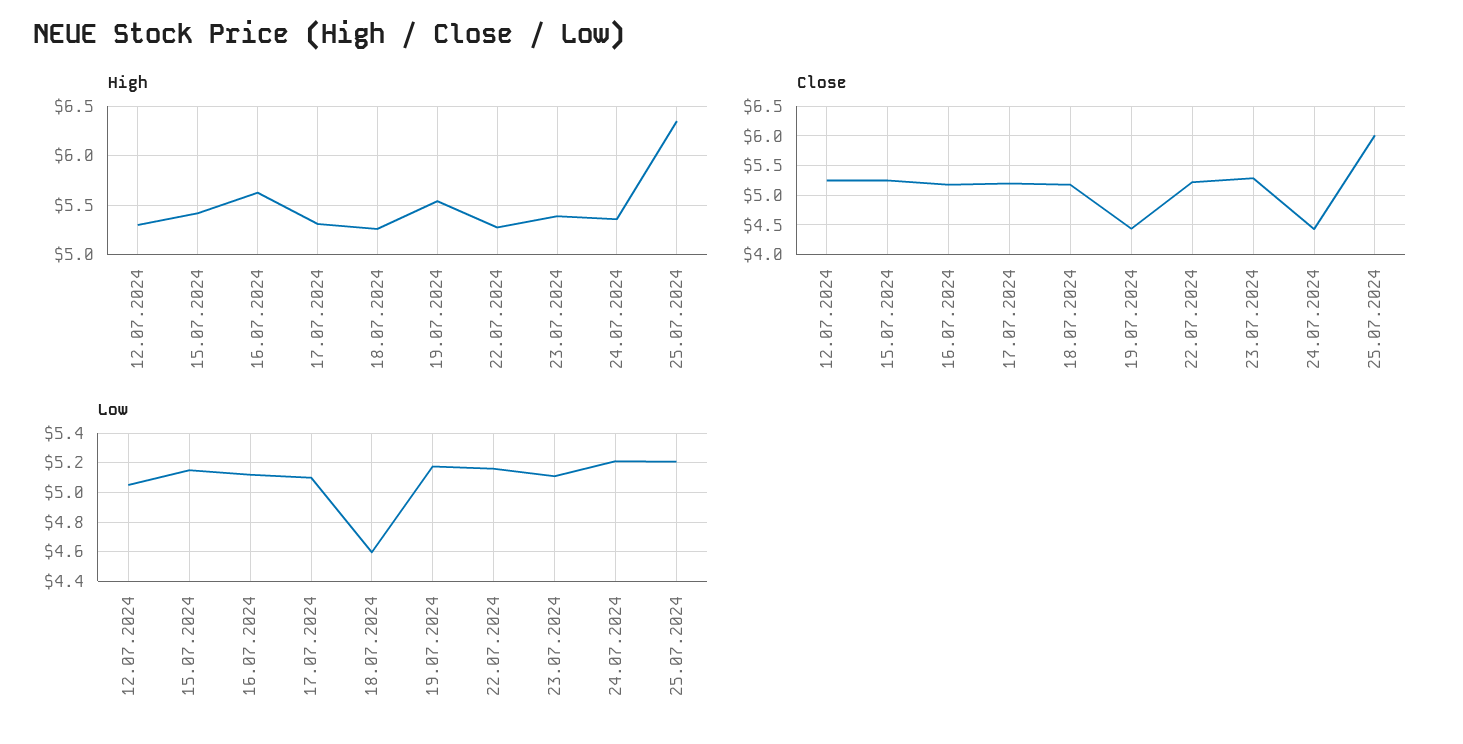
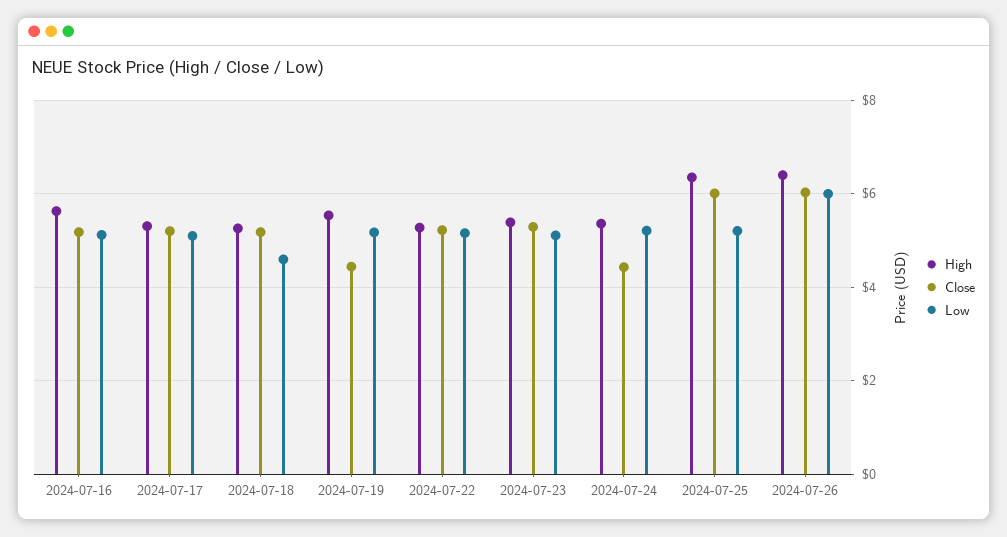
High, 12.07.2024: 5.3 -> none
High, 15.07.2024: 5.4 -> none
Close, 12.07.2024: 5.25 -> none
Close, 15.07.2024: 5.25 -> none
Low, 12.07.2024: 5.05 -> none
Low, 15.07.2024: 5.15 -> none
High, 2024-07-26: none -> 6.4
Close, 2024-07-26: none -> 6
Low, 2024-07-26: none -> 6

